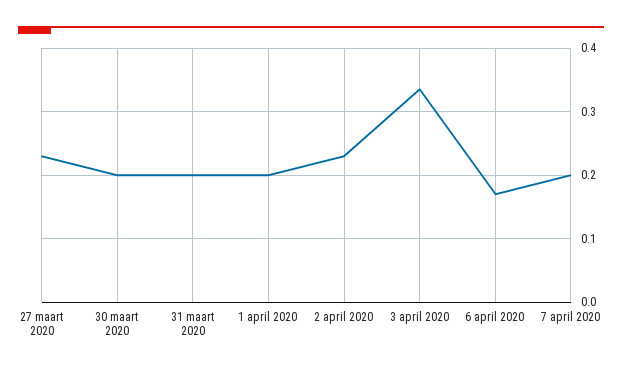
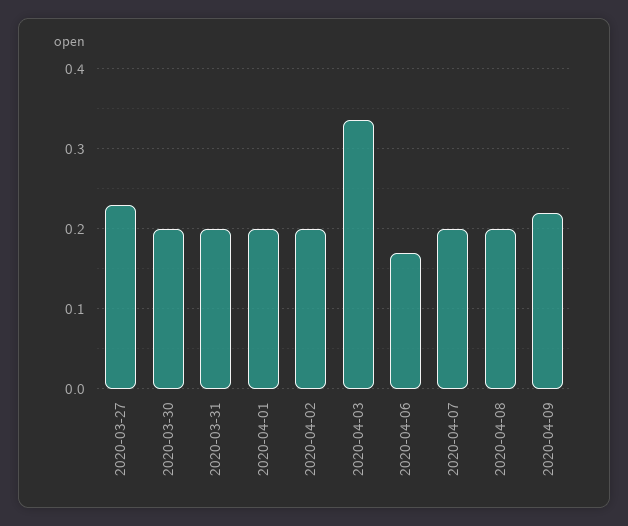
2 april 2020: 0.23 -> 0.2
2020-04-08: none -> 0.2
2020-04-09: none -> 0.22

